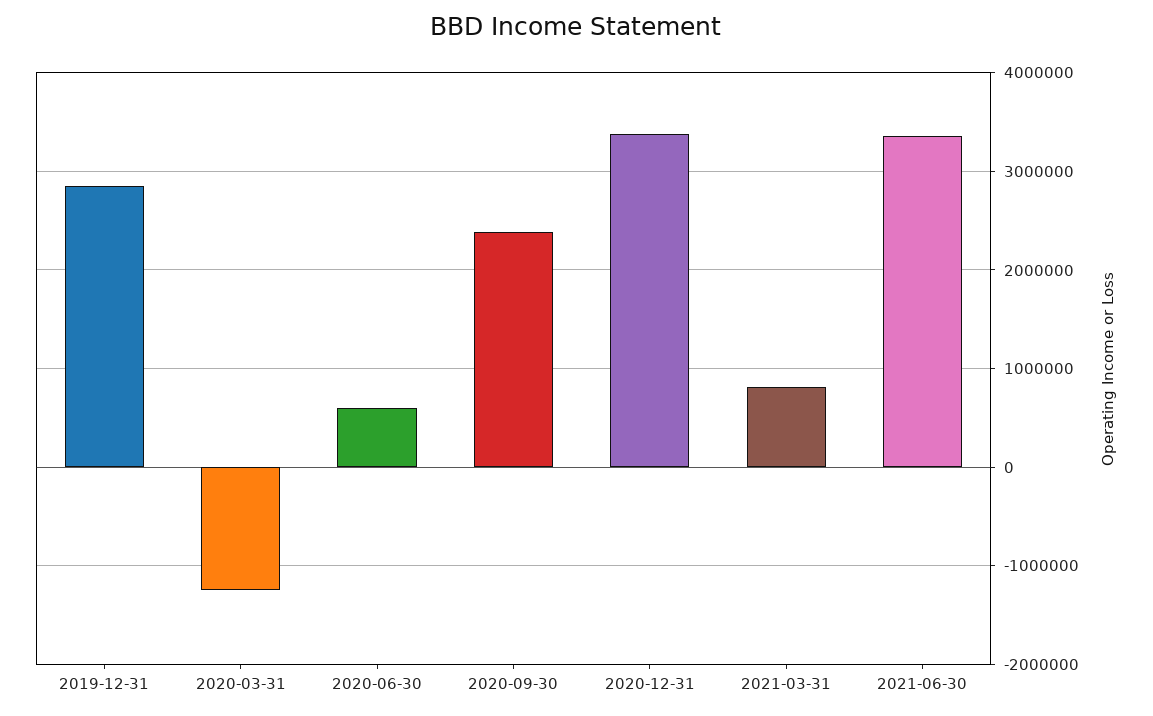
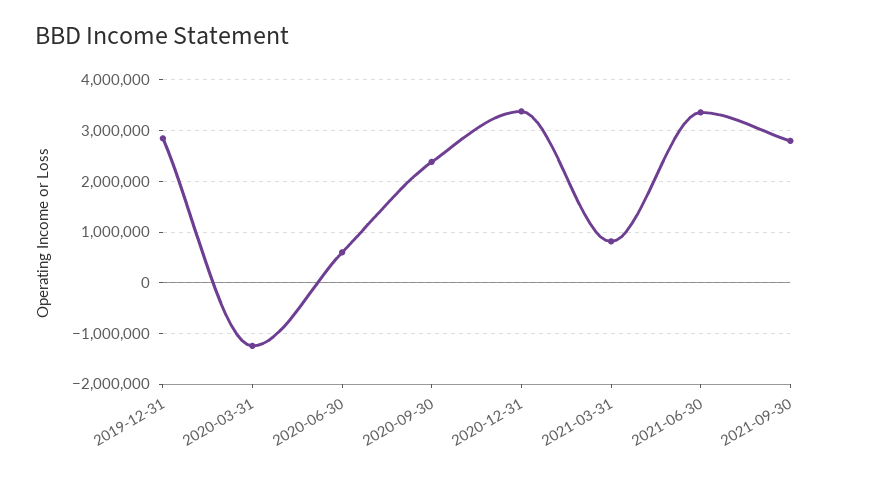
2021-09-30: none -> 2800000

